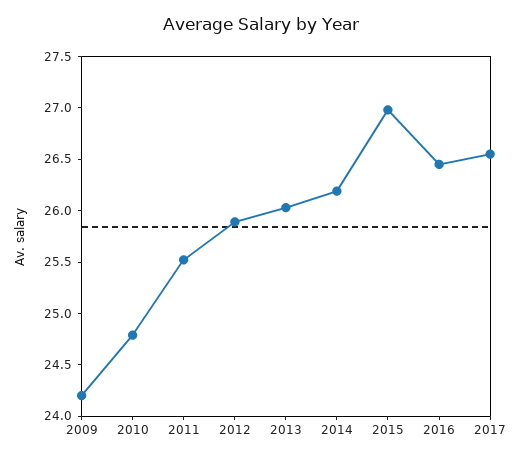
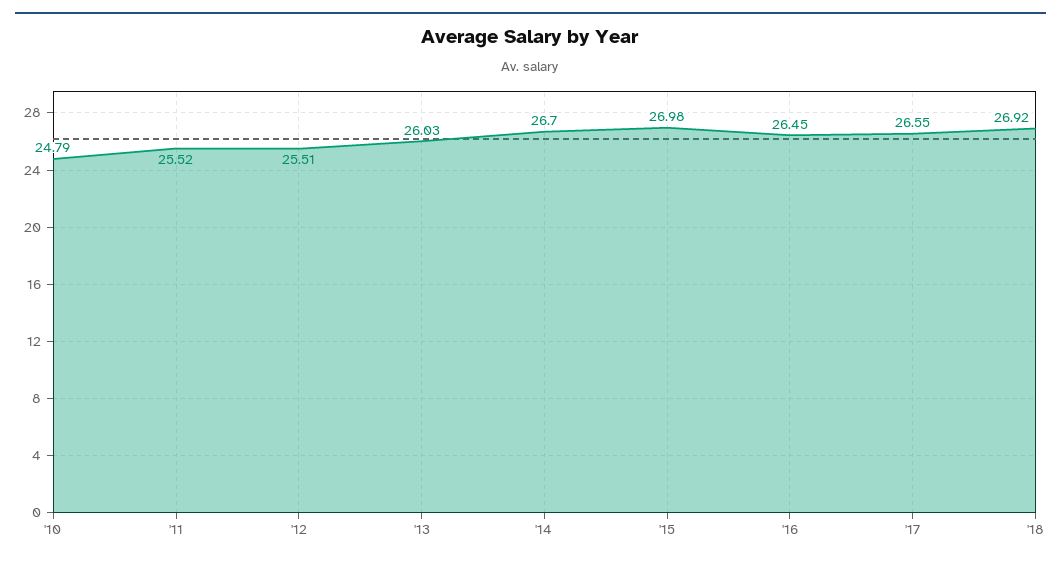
2009: 24.2 -> none
2012: 25.9 -> 25.51
2014: 26.2 -> 26.7
'18: none -> 26.92

